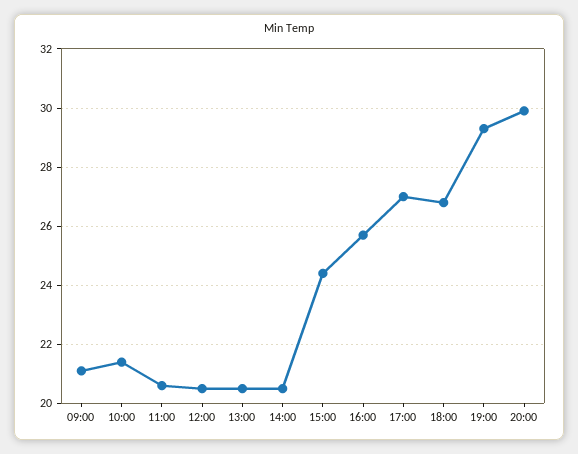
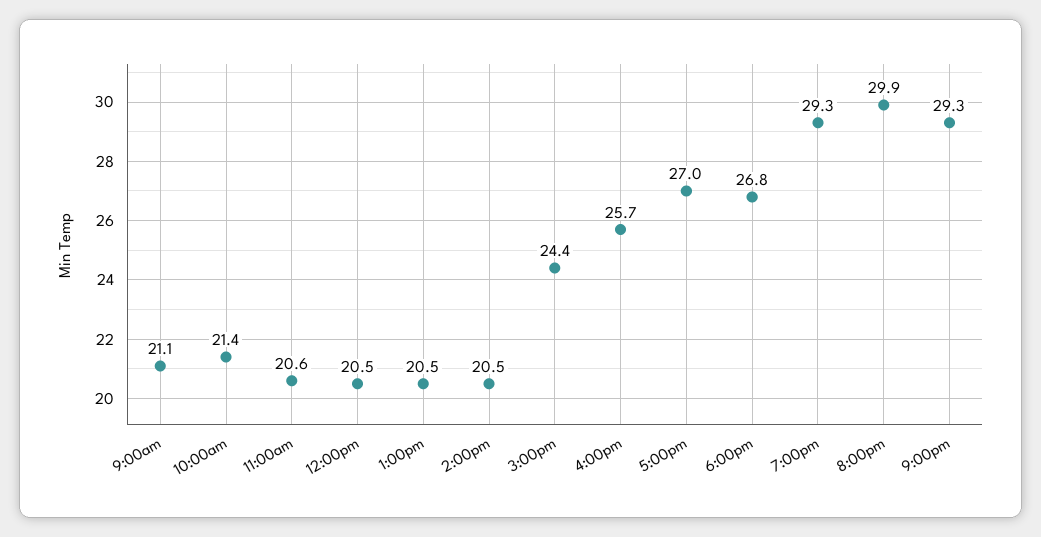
9:00pm: none -> 29.3

